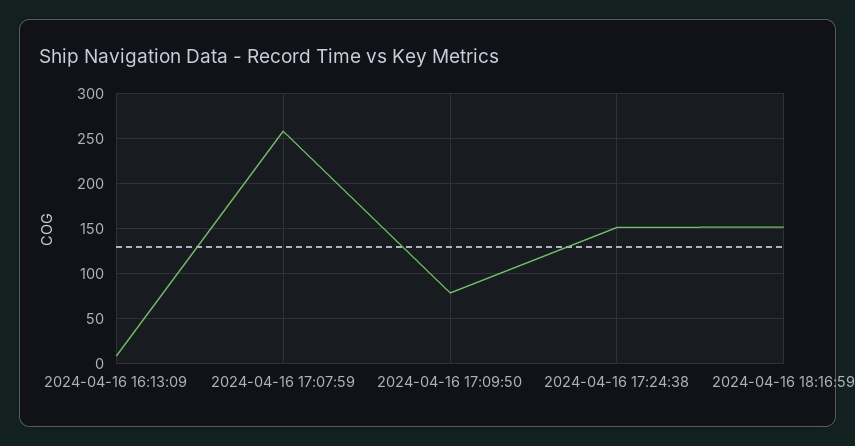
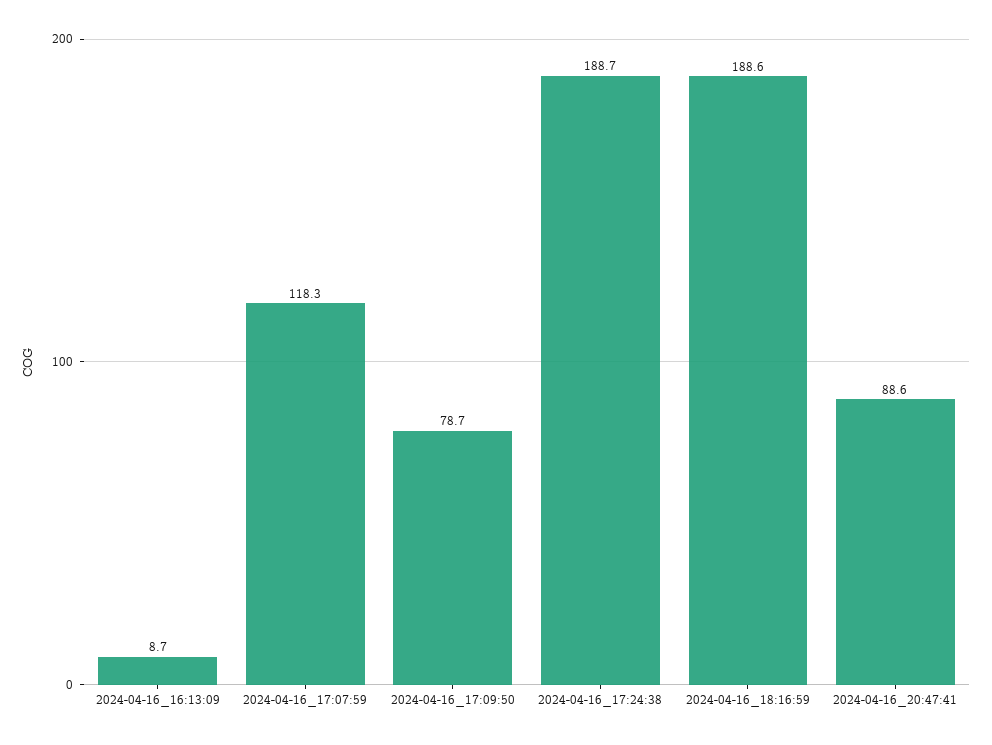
2024-04-16 17:07:59: 260 -> 118.3
2024-04-16 17:24:38: 150 -> 188.7
2024-04-16 18:16:59: 150 -> 188.6
2024-04-16_20:47:41: none -> 88.6

